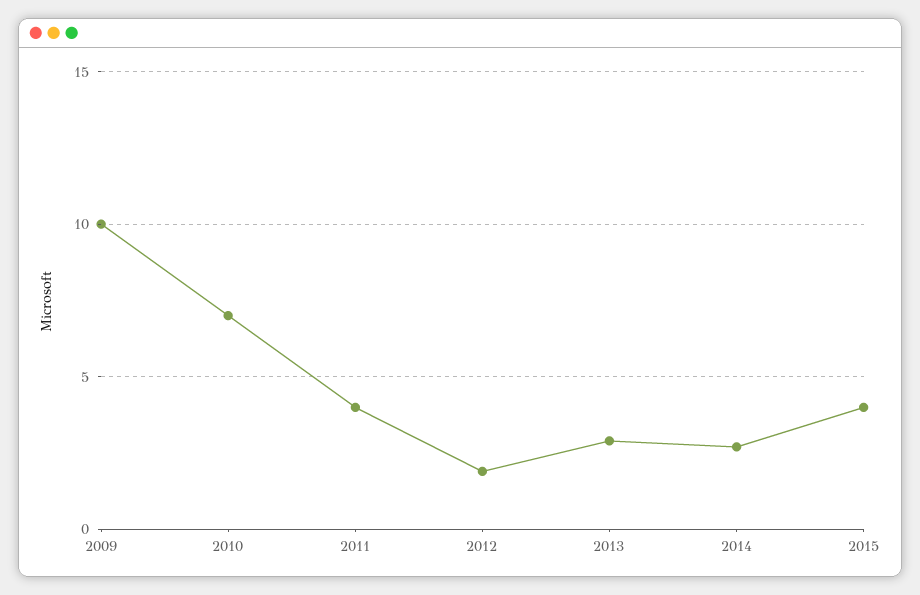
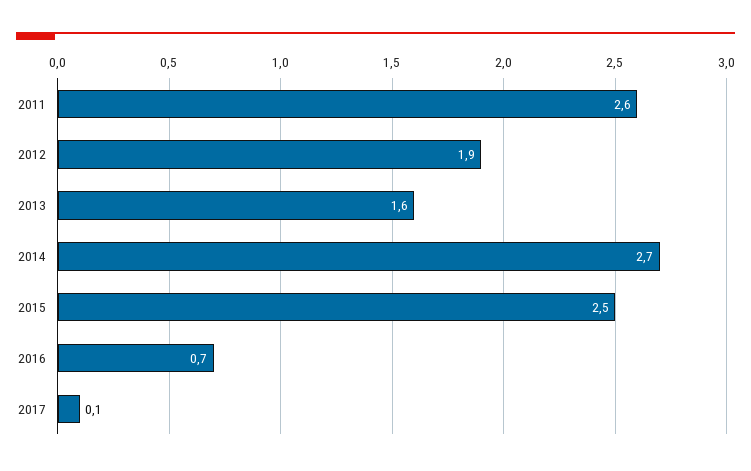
2009: 10 -> none
2010: 7 -> none
2011: 4 -> 2.6
2013: 3 -> 1.6
2015: 4 -> 2.5
2016: none -> 0.7
2017: none -> 0.1

